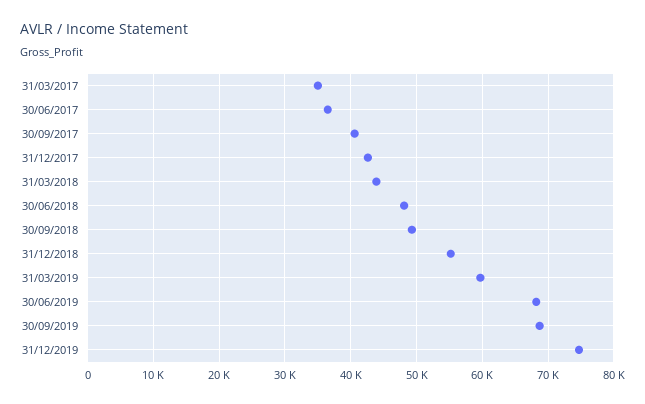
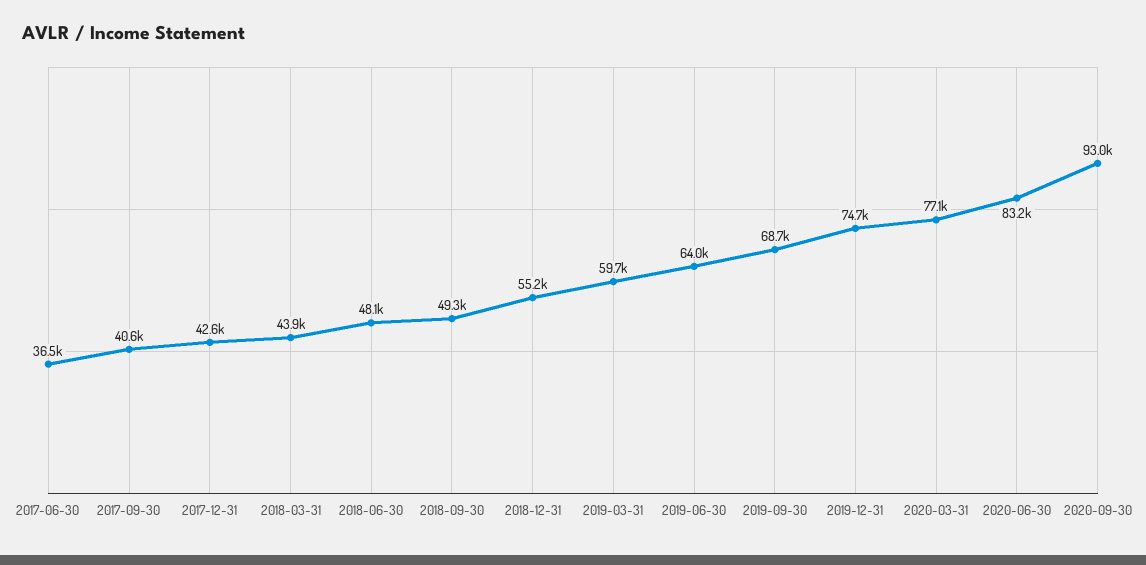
31/03/2017: 35000 -> none
30/06/2019: 68000 -> 64000
2020-03-31: none -> 77100
2020-06-30: none -> 83200
2020-09-30: none -> 93000

